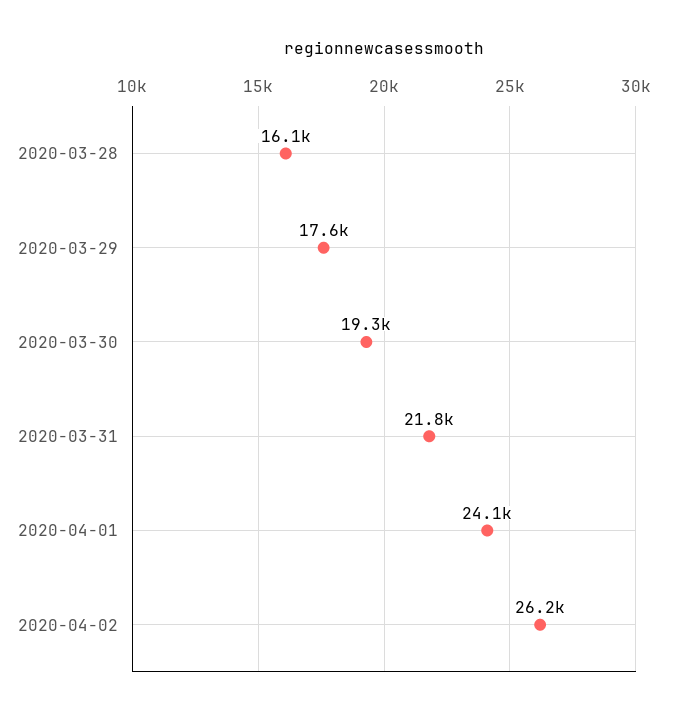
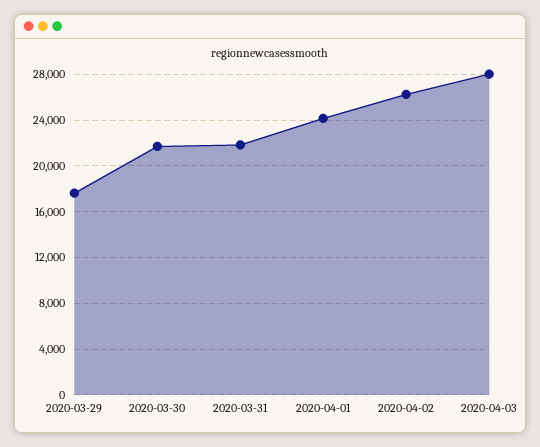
2020-03-28: 16100 -> none
2020-03-30: 19300 -> 22000
2020-04-03: none -> 28000

